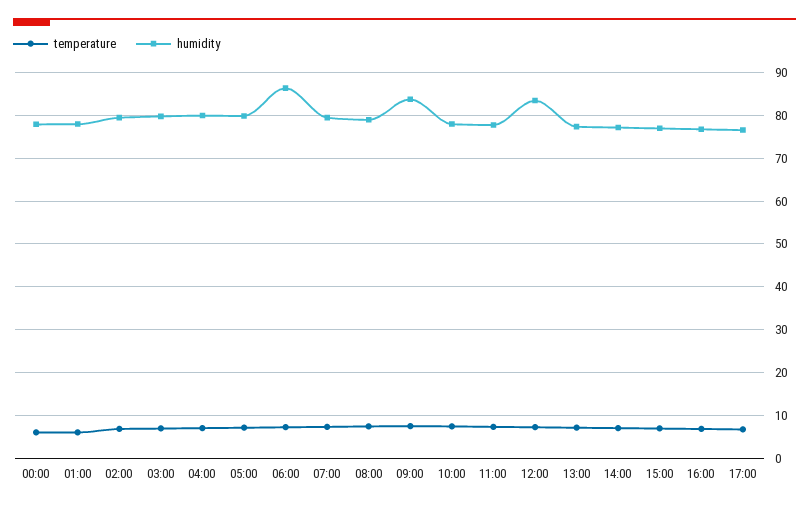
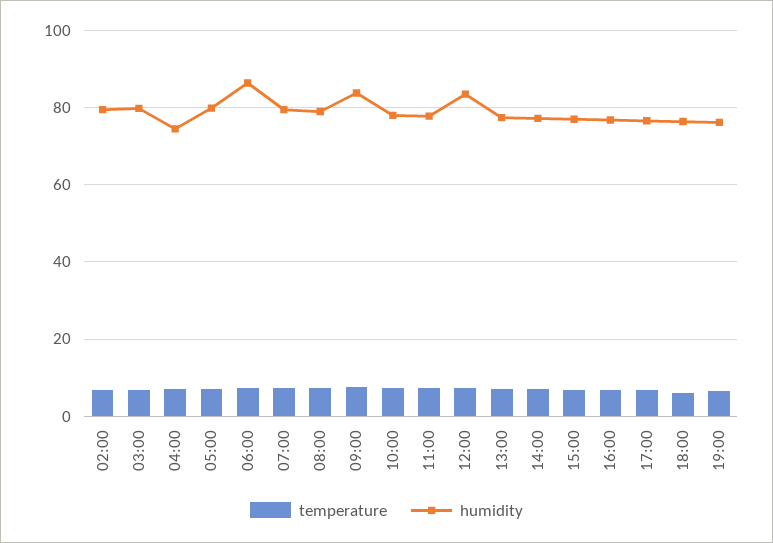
temperature, 00:00: 6 -> none
humidity, 00:00: 78 -> none
temperature, 01:00: 6 -> none
humidity, 01:00: 78 -> none
humidity, 04:00: 80 -> 74
temperature, 18:00: none -> 6
humidity, 18:00: none -> 76
temperature, 19:00: none -> 6
humidity, 19:00: none -> 76

